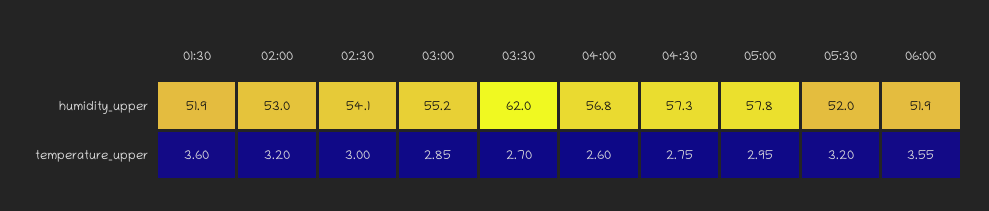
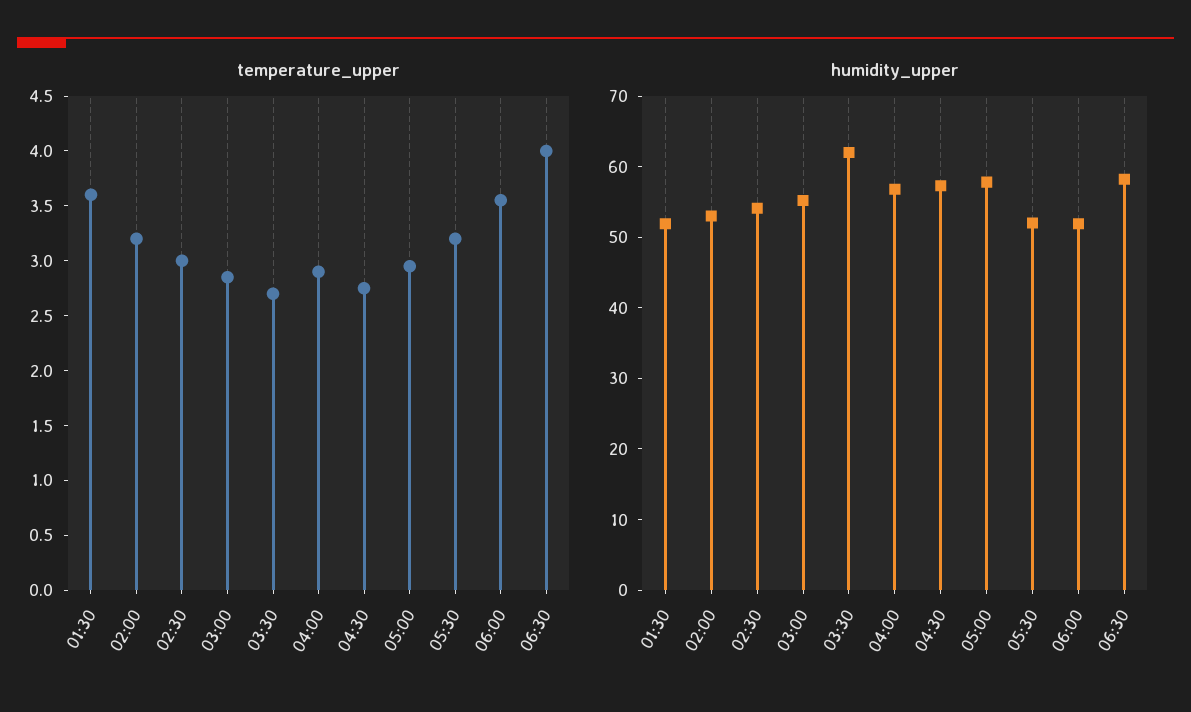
temperature_upper, 04:00: 2.6 -> 2.9
temperature_upper, 06:30: none -> 4
humidity_upper, 06:30: none -> 58

